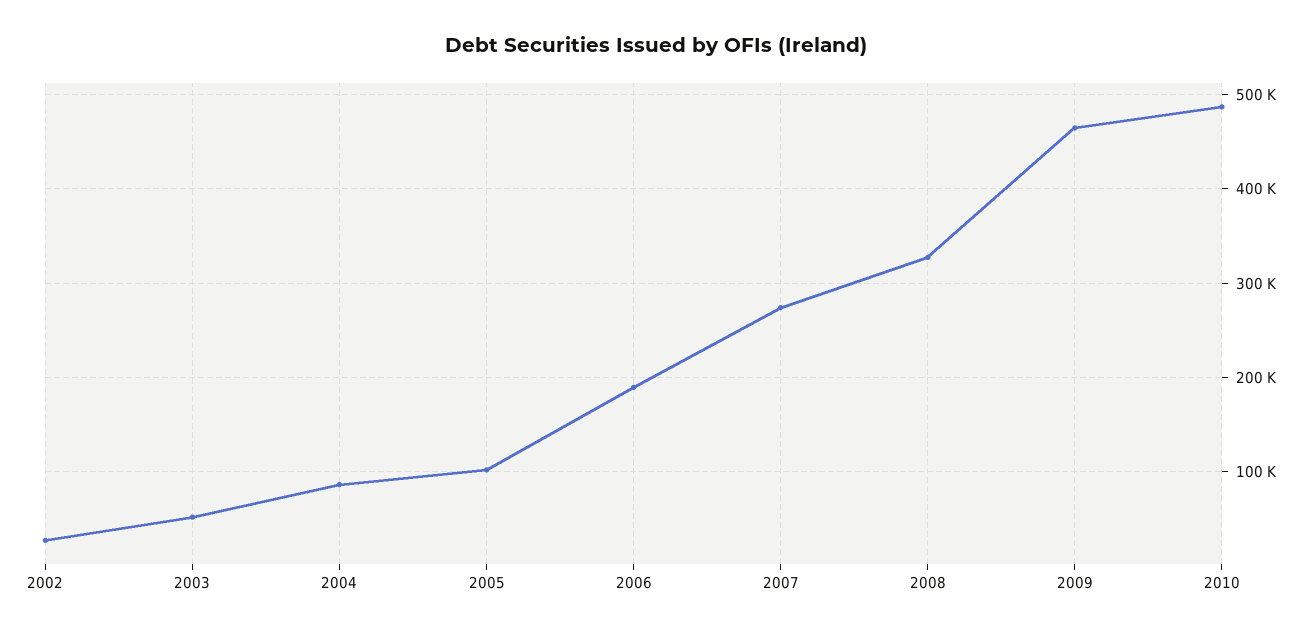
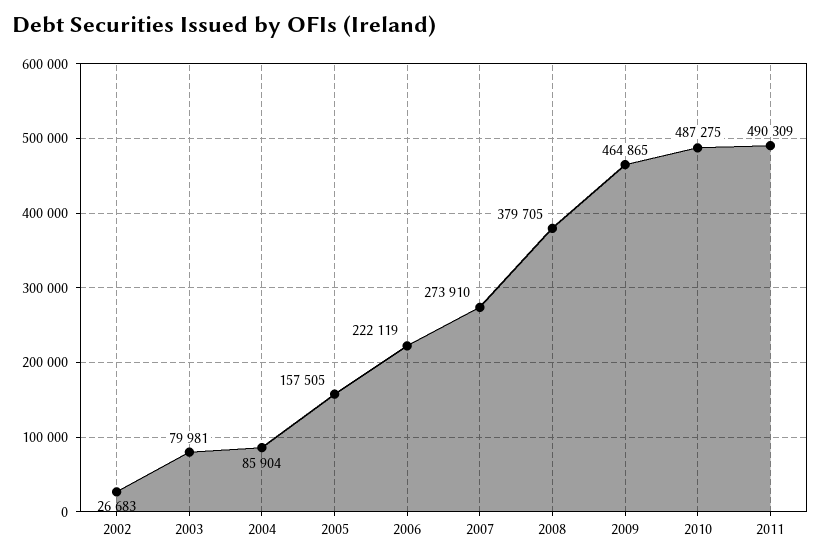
2003: 50000 -> 79981
2005: 100000 -> 157505
2006: 190000 -> 222119
2008: 330000 -> 379705
2011: none -> 490309

